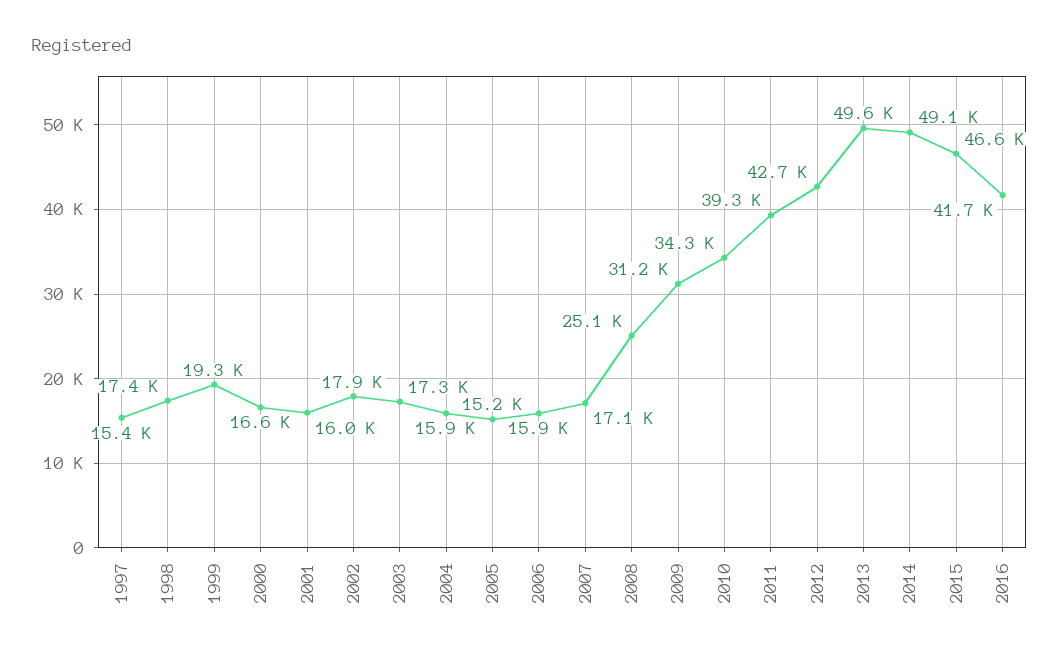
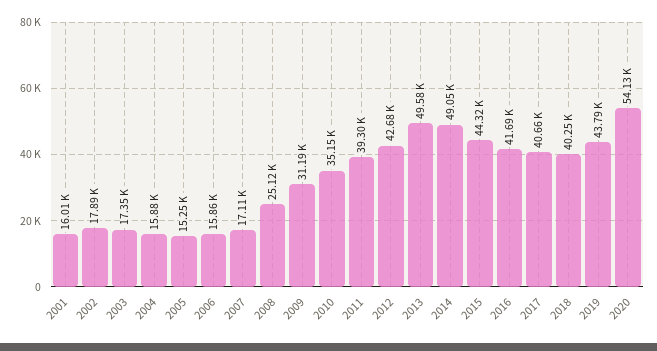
1997: 15400 -> none
1998: 17400 -> none
1999: 19300 -> none
2000: 16600 -> none
2010: 34300 -> 35150
2015: 46600 -> 44320
2017: none -> 40660
2018: none -> 40250
2019: none -> 43790
2020: none -> 54130

